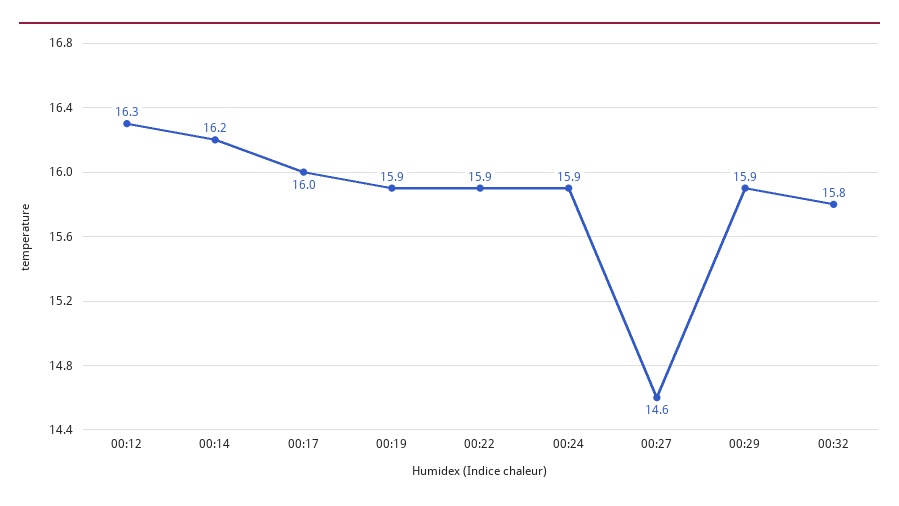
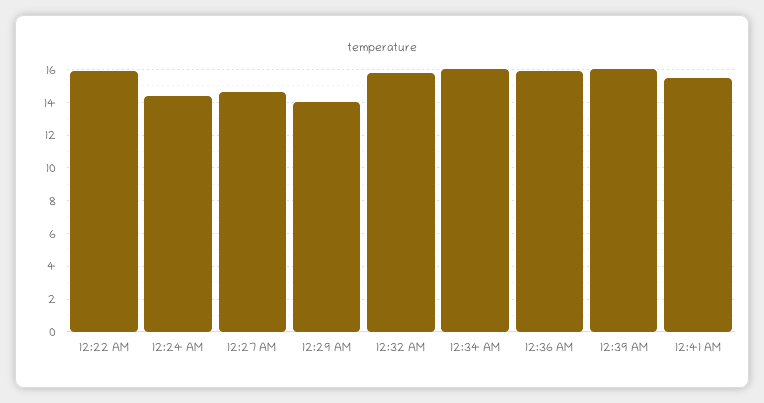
00:12: 16.3 -> none
00:14: 16.2 -> none
00:17: 16 -> none
00:19: 15.9 -> none
00:24: 15.9 -> 14.5
00:29: 15.9 -> 14
12:34 AM: none -> 16
12:36 AM: none -> 16
12:39 AM: none -> 16
12:41 AM: none -> 15.5

